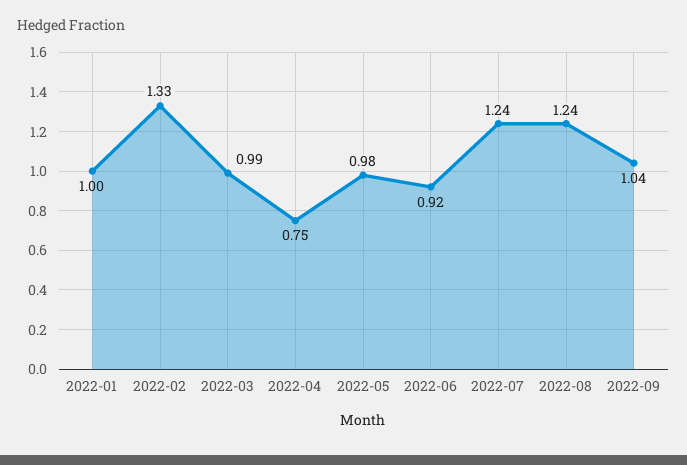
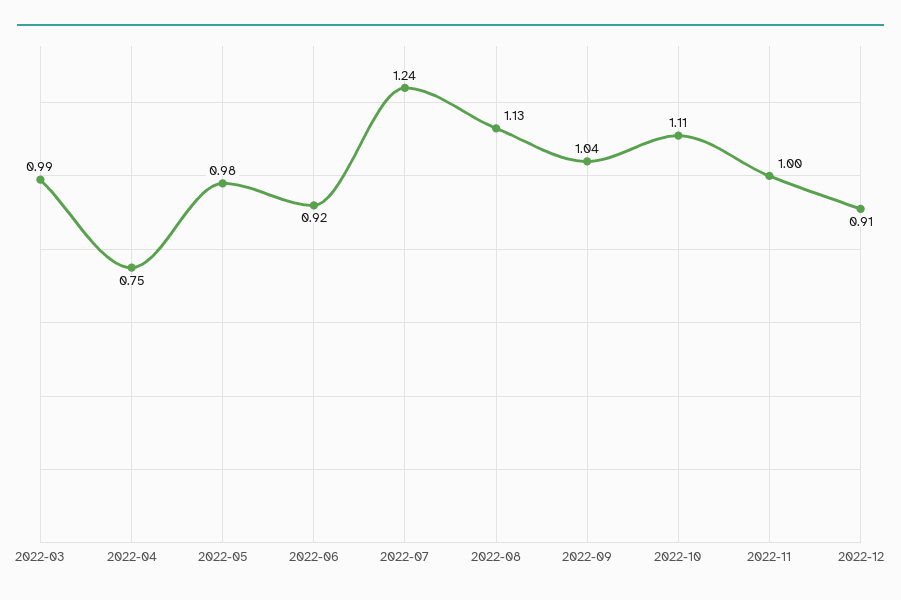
2022-01: 1 -> none
2022-02: 1.33 -> none
2022-08: 1.24 -> 1.13
2022-10: none -> 1.11
2022-11: none -> 1
2022-12: none -> 0.91

